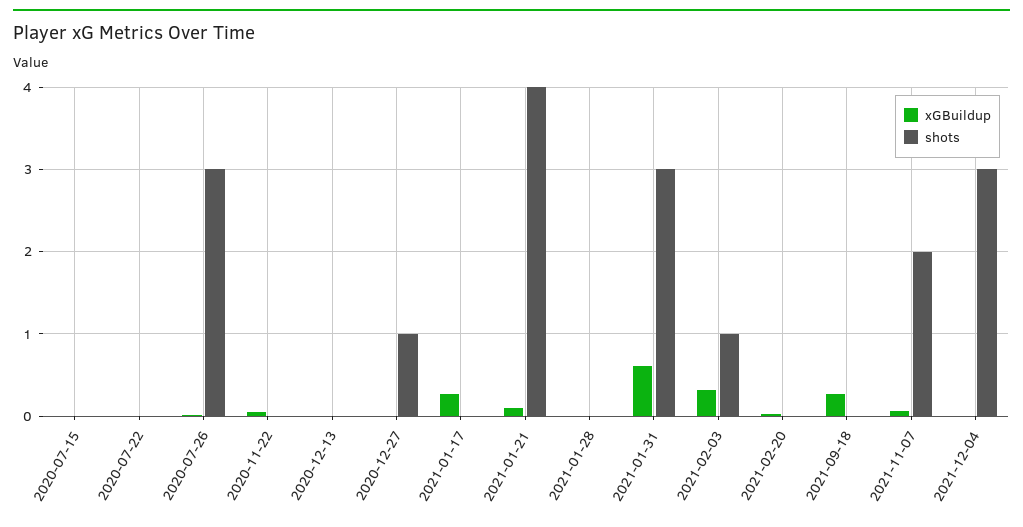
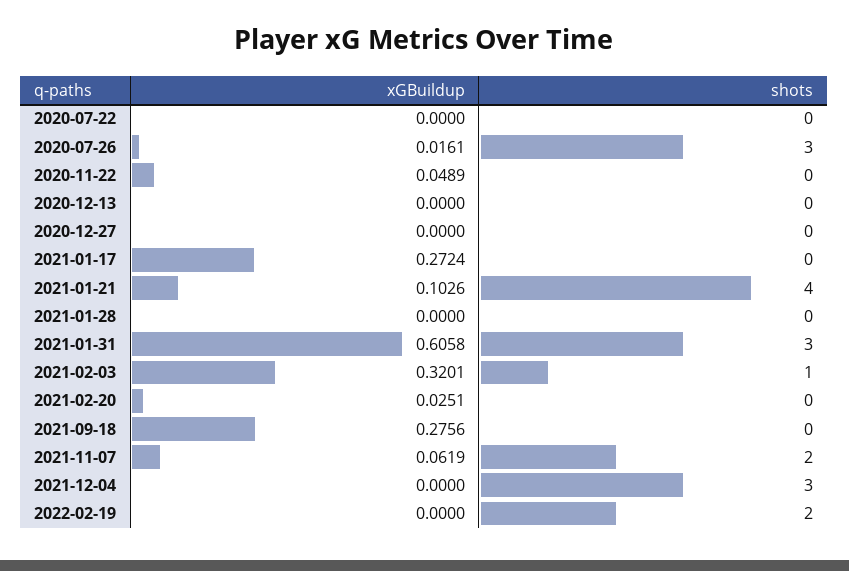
xGBuildup, 2020-07-15: 0 -> none
shots, 2020-07-15: 0 -> none
shots, 2020-12-27: 1 -> 0
xGBuildup, 2022-02-19: none -> 0
shots, 2022-02-19: none -> 2

